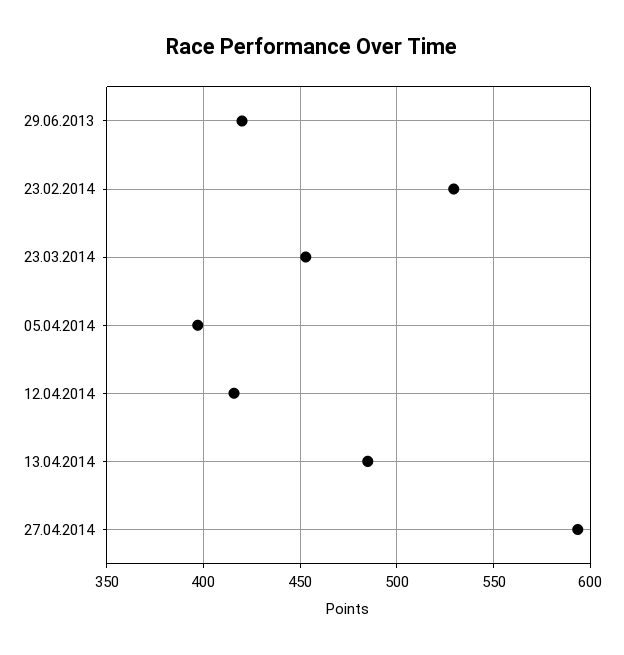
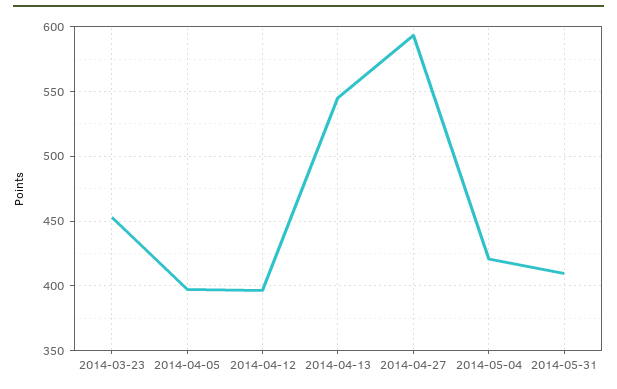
29.06.2013: 420 -> none
23.02.2014: 530 -> none
12.04.2014: 415 -> 395
13.04.2014: 485 -> 545
2014-05-04: none -> 420
2014-05-31: none -> 410

